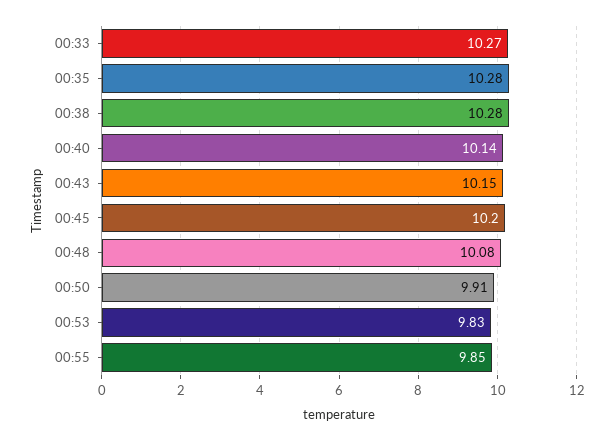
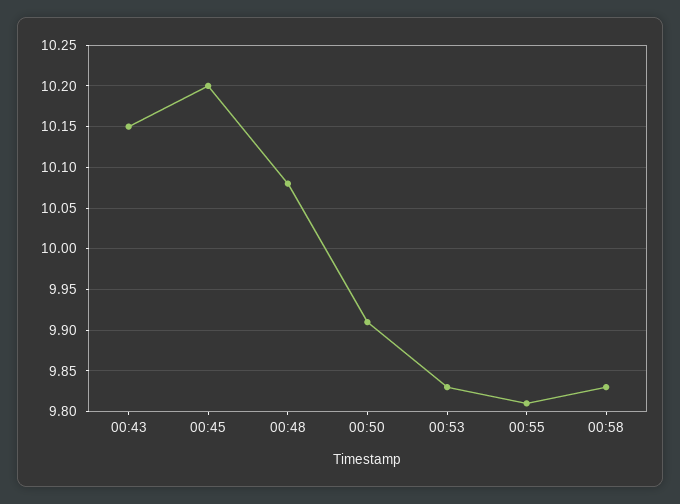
00:33: 10.27 -> none
00:35: 10.28 -> none
00:38: 10.28 -> none
00:40: 10.14 -> none
00:55: 9.85 -> 9.81
00:58: none -> 9.83

